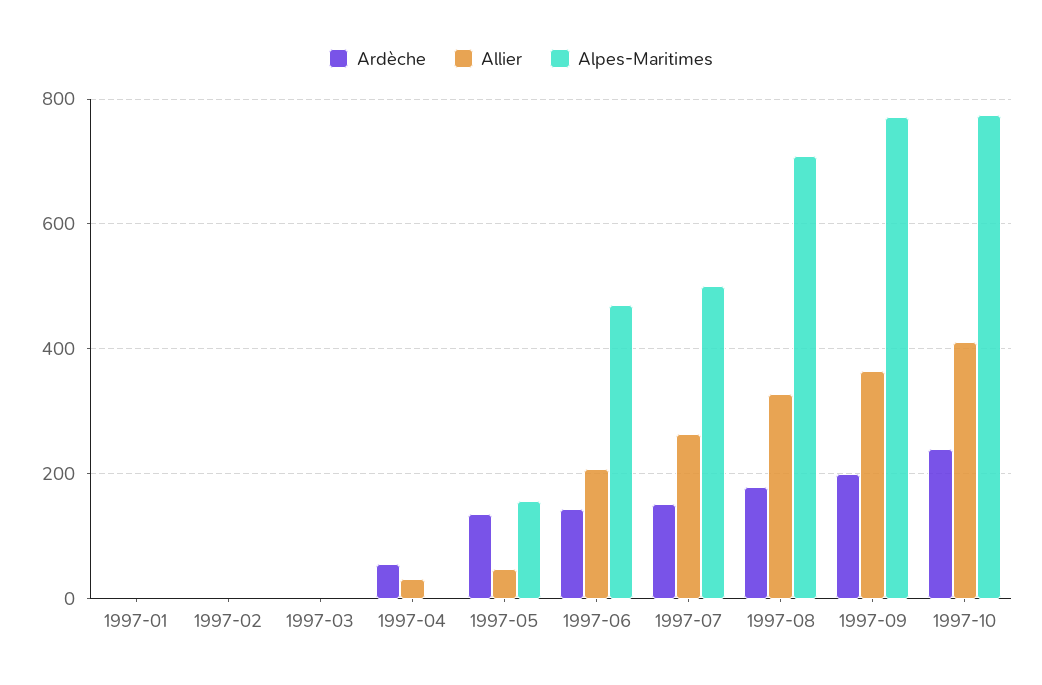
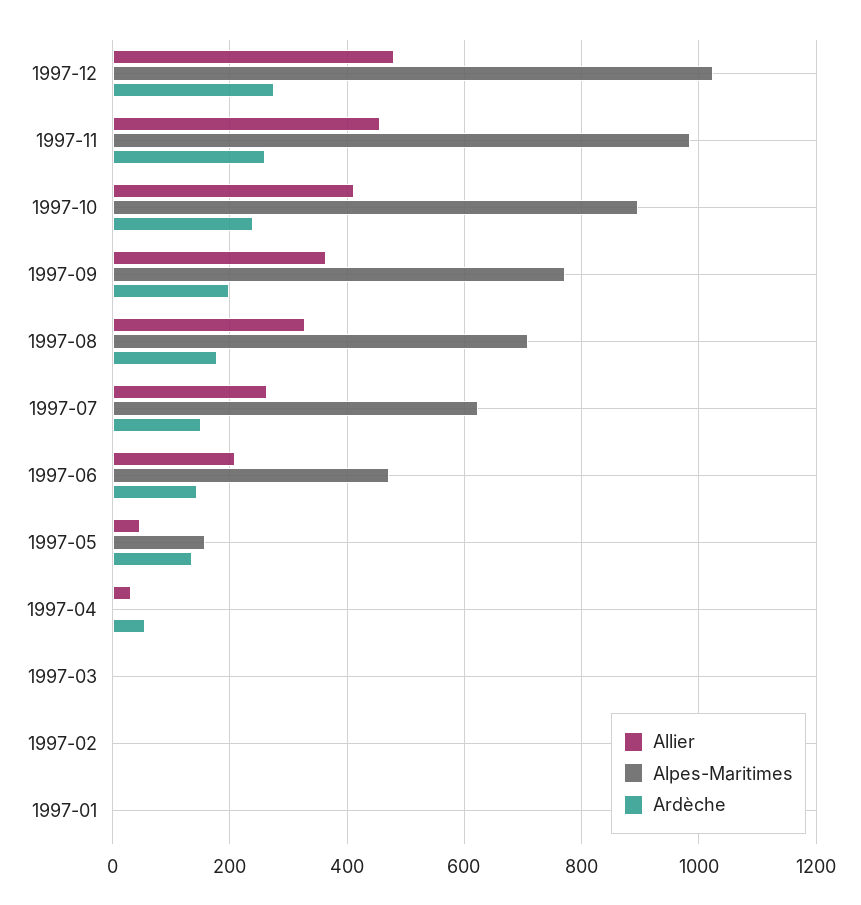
Alpes-Maritimes, 1997-07: 500 -> 620
Alpes-Maritimes, 1997-10: 780 -> 900
Allier, 1997-12: none -> 480
Alpes-Maritimes, 1997-12: none -> 1020
Ardèche, 1997-12: none -> 280
Allier, 1997-11: none -> 460
Alpes-Maritimes, 1997-11: none -> 980
Ardèche, 1997-11: none -> 260

